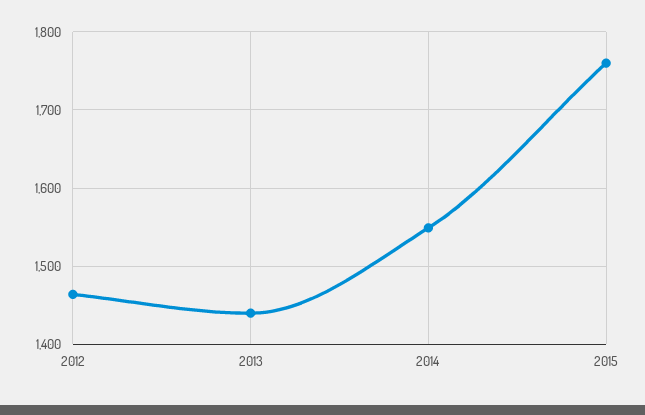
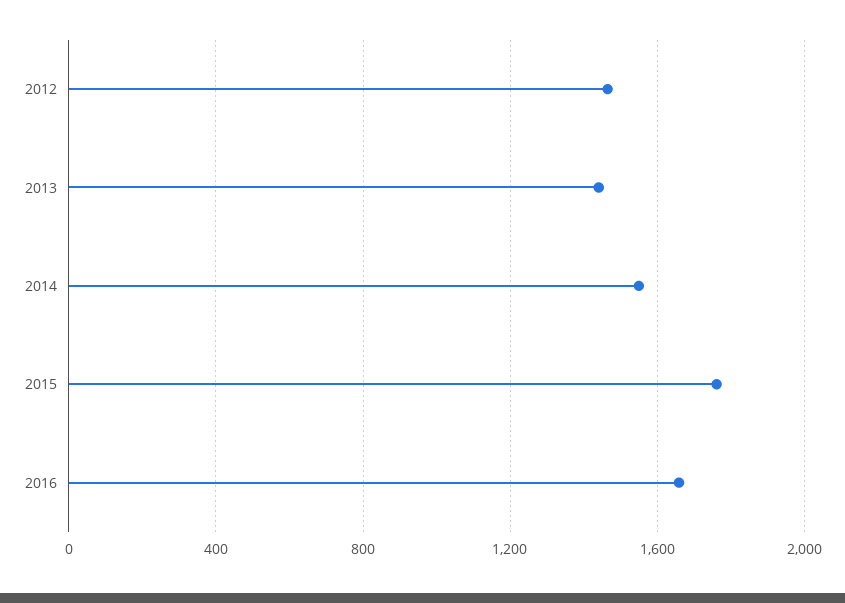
2016: none -> 1650

